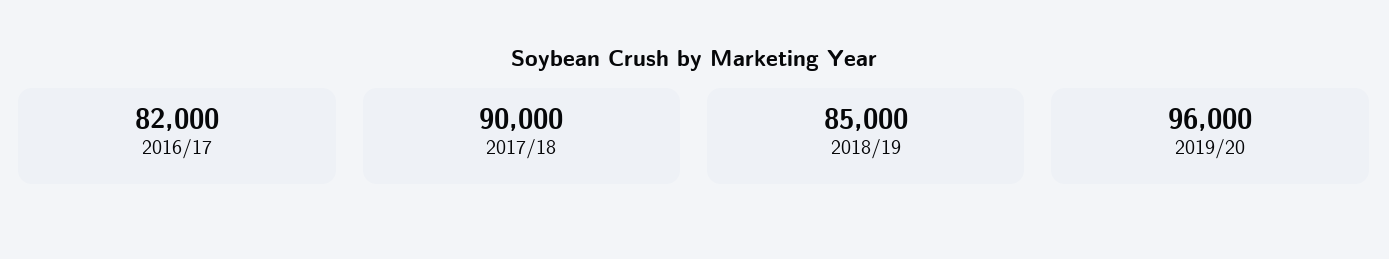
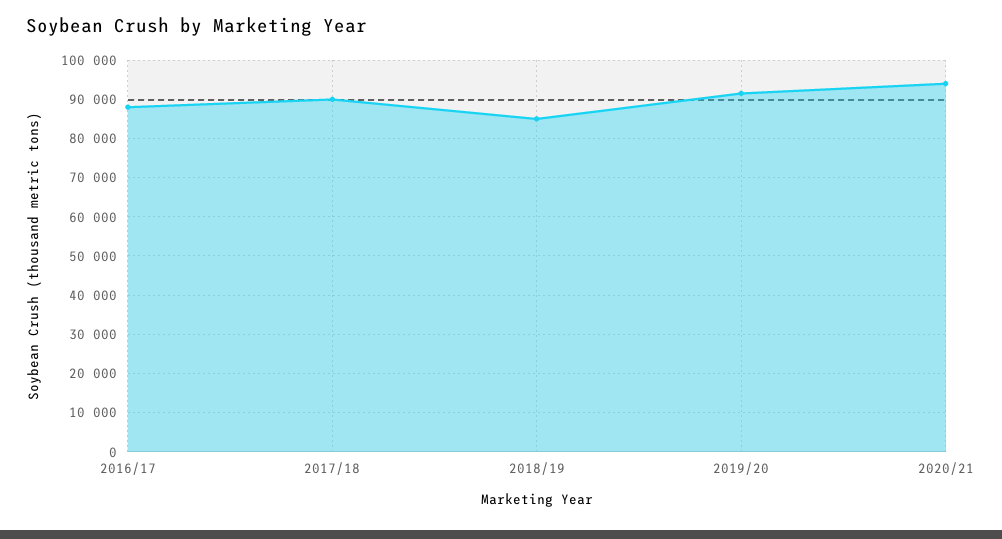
2016/17: 82000 -> 88000
2019/20: 96000 -> 92000
2020/21: none -> 94000

